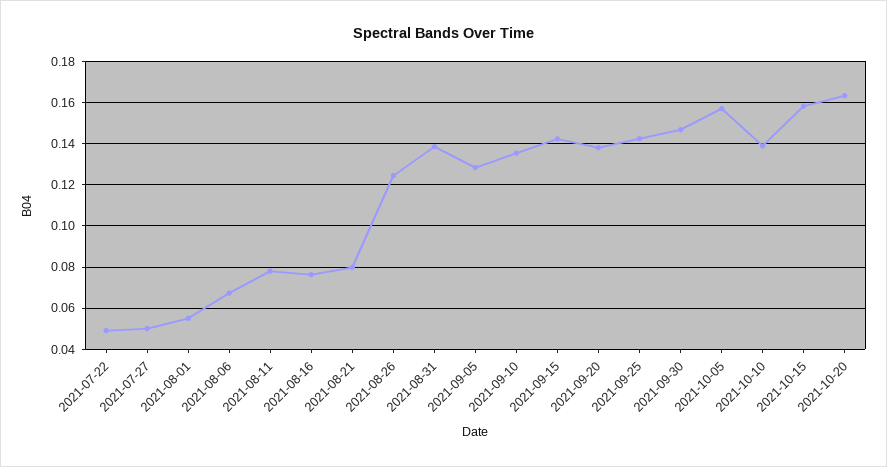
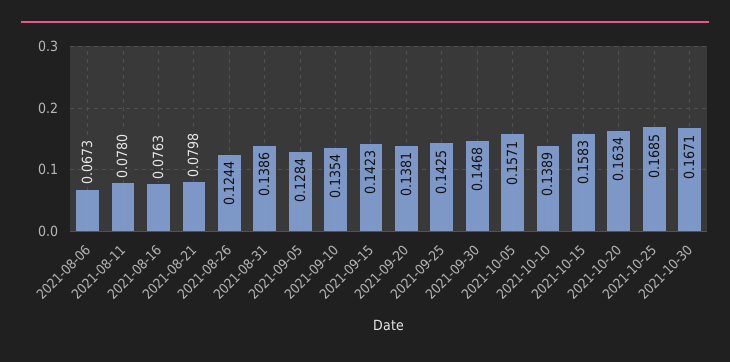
2021-07-22: 0.05 -> none
2021-07-27: 0.05 -> none
2021-08-01: 0.055 -> none
2021-10-25: none -> 0.1685
2021-10-30: none -> 0.1671

